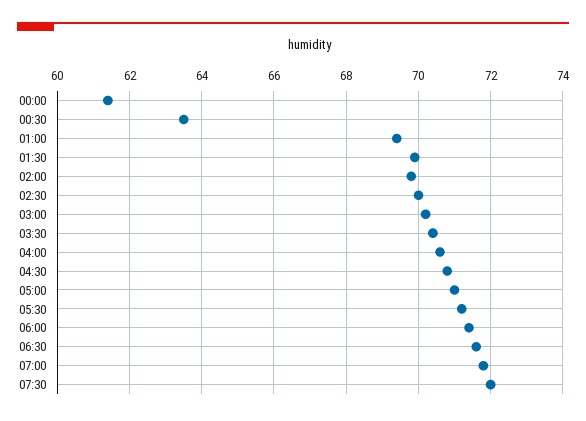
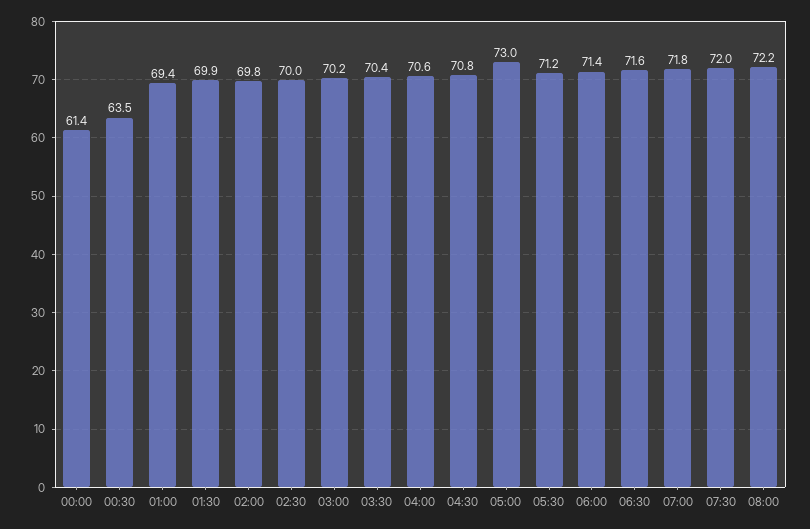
05:00: 71 -> 73
08:00: none -> 72.2

